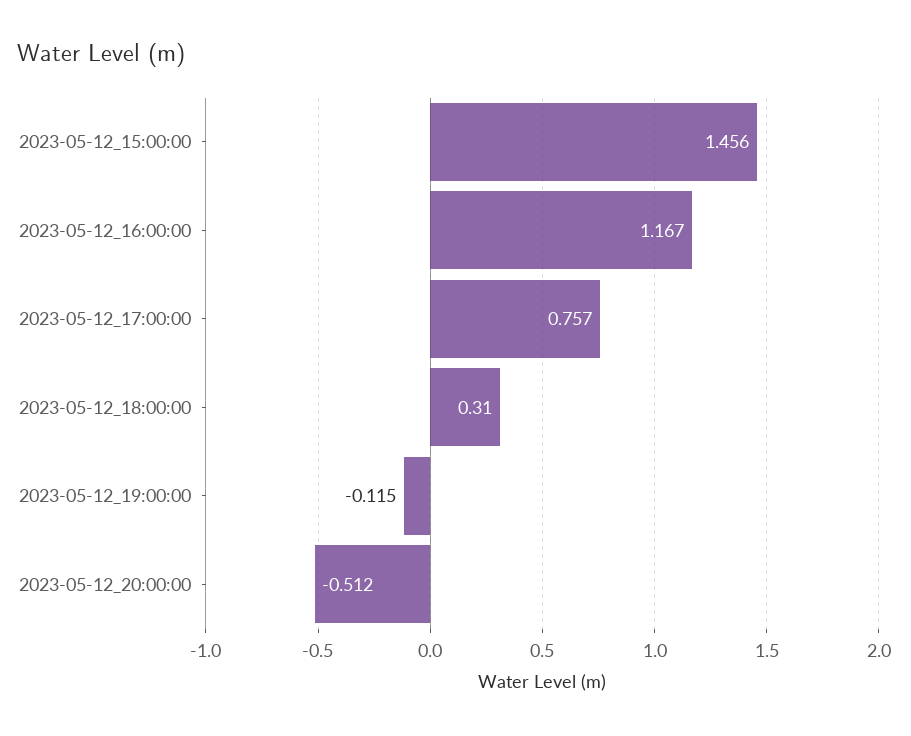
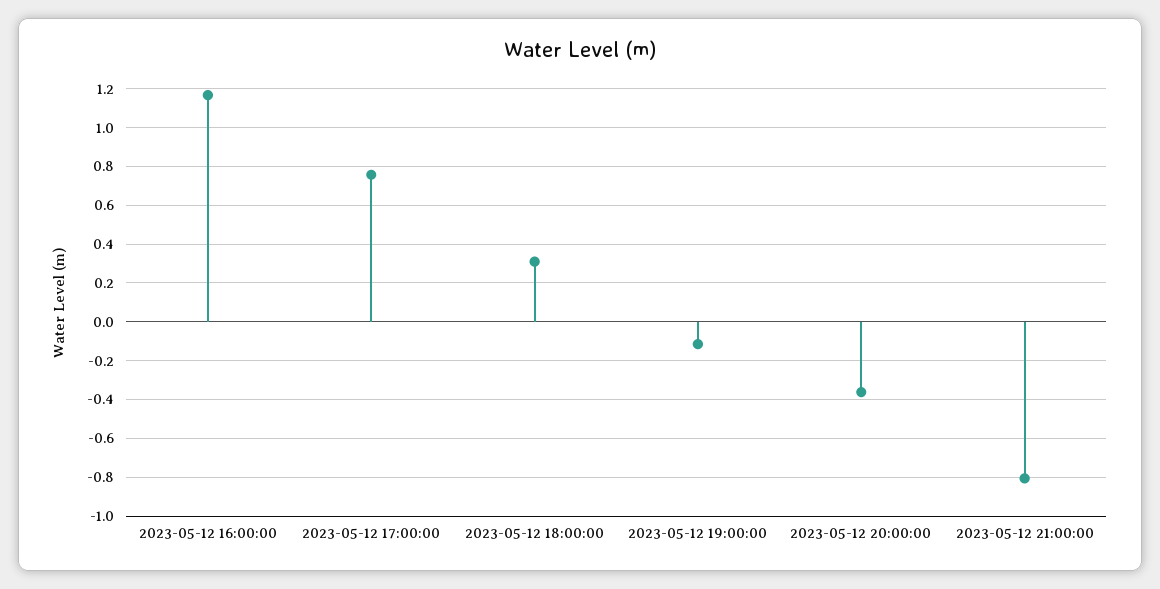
2023-05-12_15:00:00: 1.456 -> none
2023-05-12_20:00:00: -0.512 -> -0.35
2023-05-12 21:00:00: none -> -0.8

